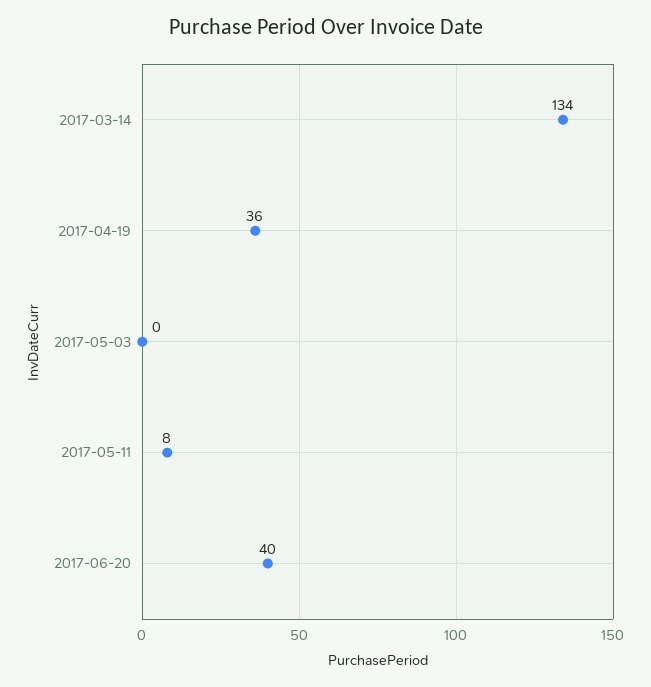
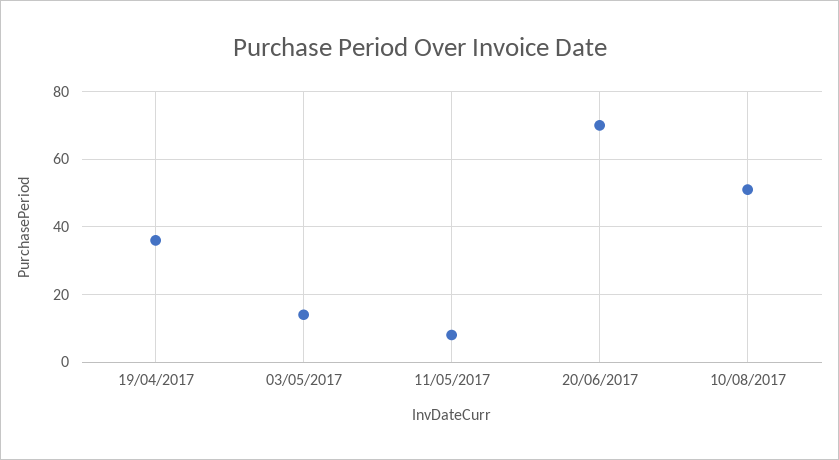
2017-03-14: 134 -> none
2017-05-03: 0 -> 15
2017-06-20: 40 -> 70
10/08/2017: none -> 50

